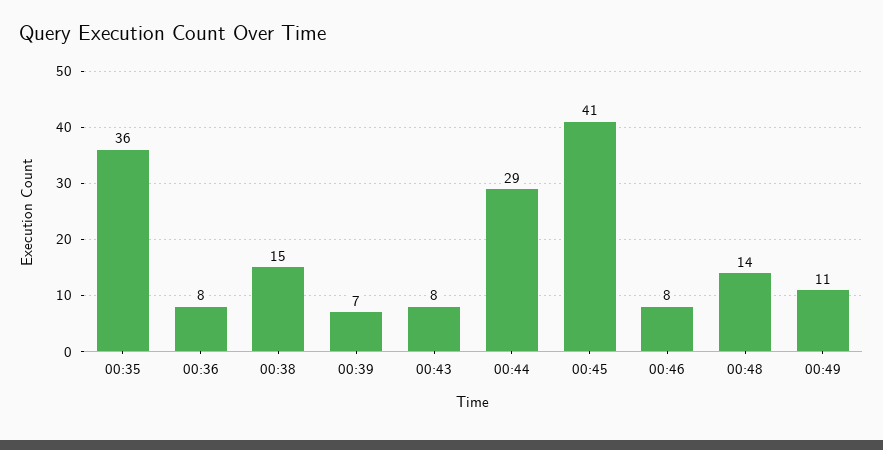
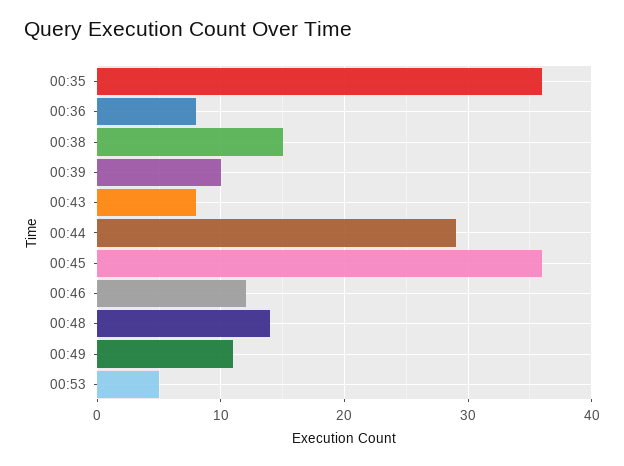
00:39: 7 -> 10
00:45: 41 -> 36
00:46: 8 -> 12
00:53: none -> 5

